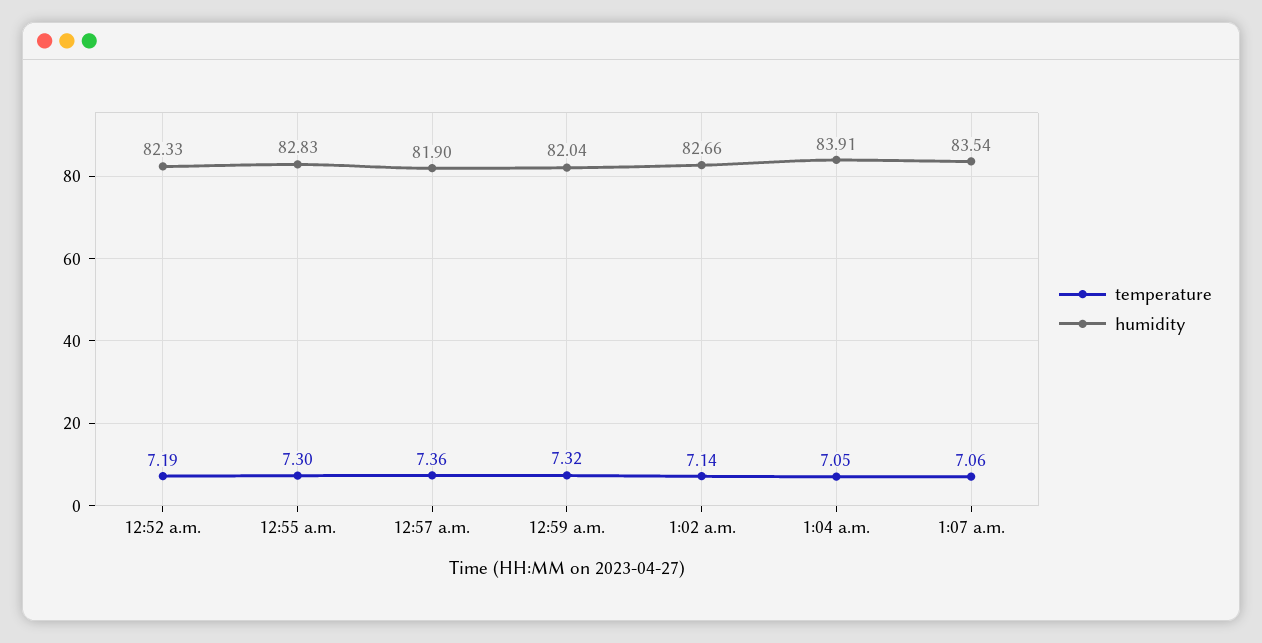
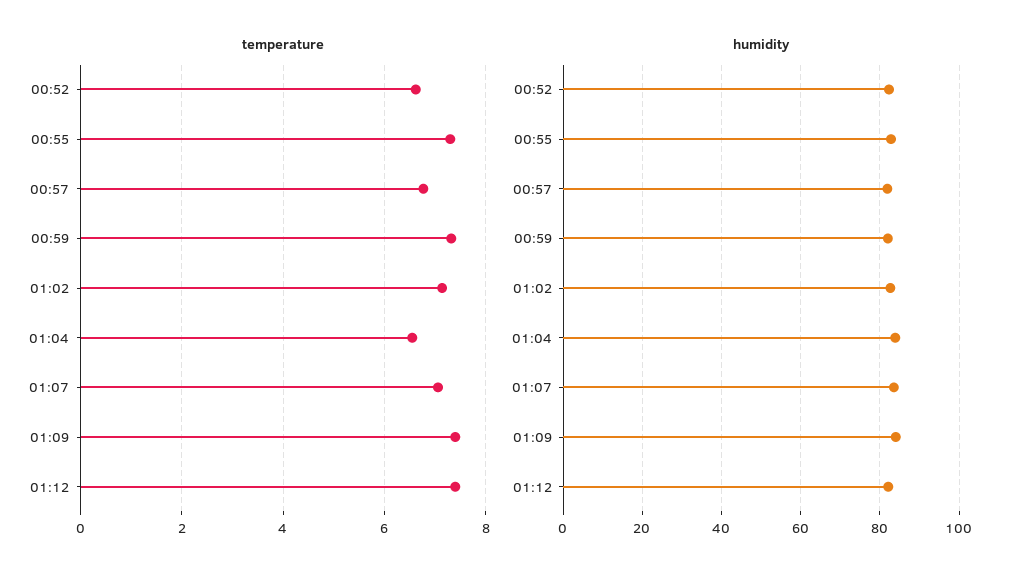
temperature, 12:52 a.m.: 7.19 -> 6.6
temperature, 12:57 a.m.: 7.36 -> 6.8
temperature, 1:04 a.m.: 7.05 -> 6.6
temperature, 01:09: none -> 7.4
temperature, 01:12: none -> 7.4
humidity, 01:09: none -> 84
humidity, 01:12: none -> 82

